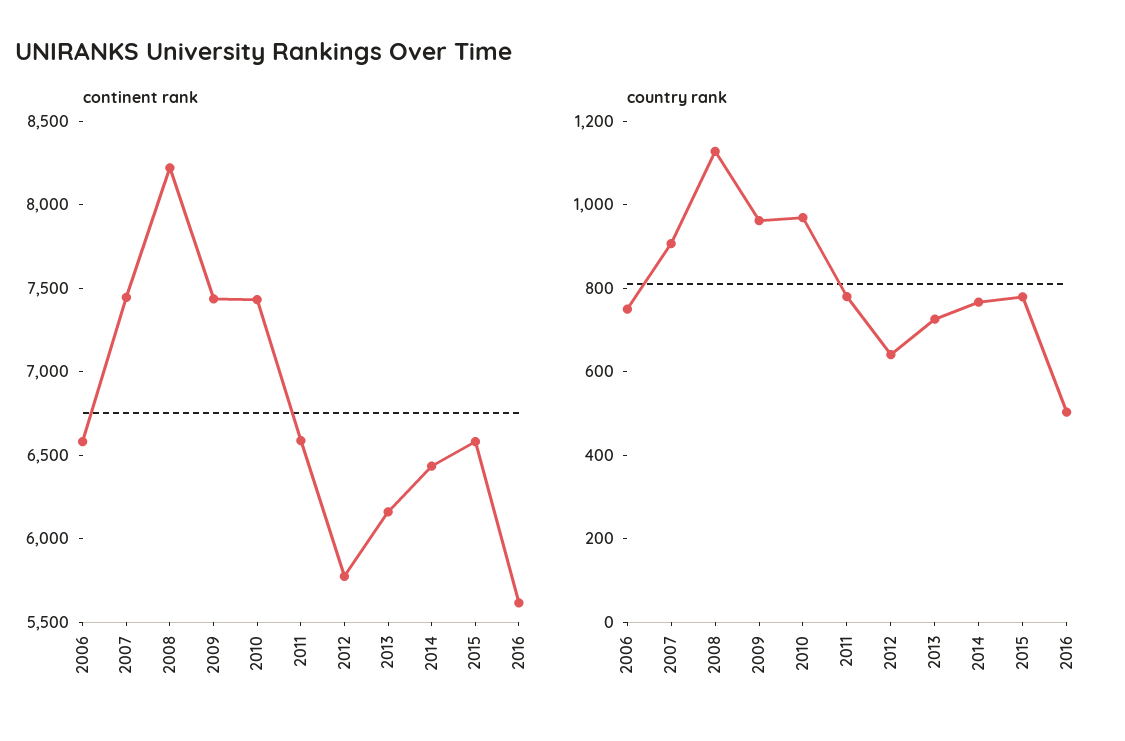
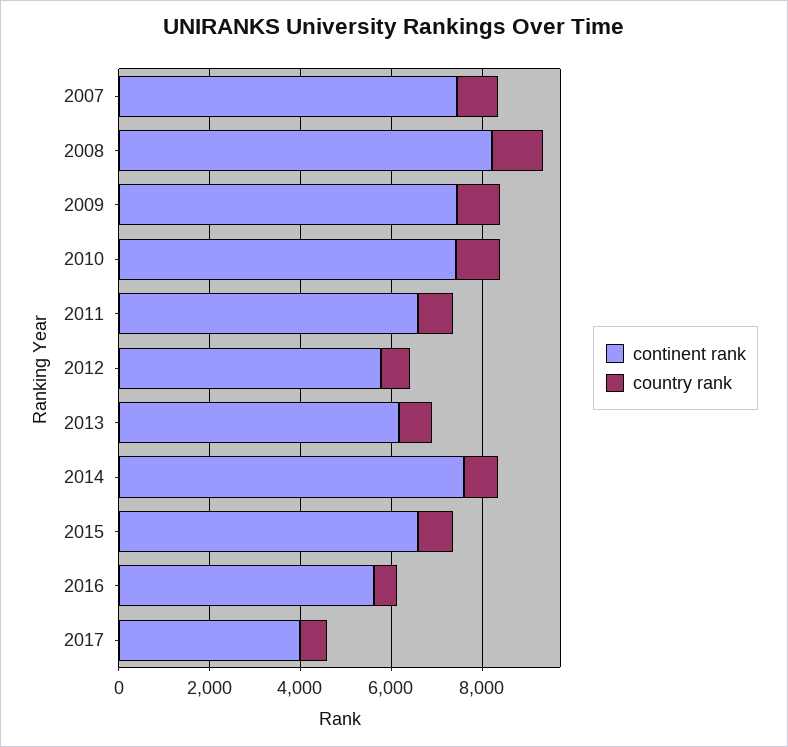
continent rank, 2006: 6600 -> none
continent rank, 2014: 6400 -> 7500
country rank, 2006: 750 -> none
continent rank, 2017: none -> 4000
country rank, 2017: none -> 500

